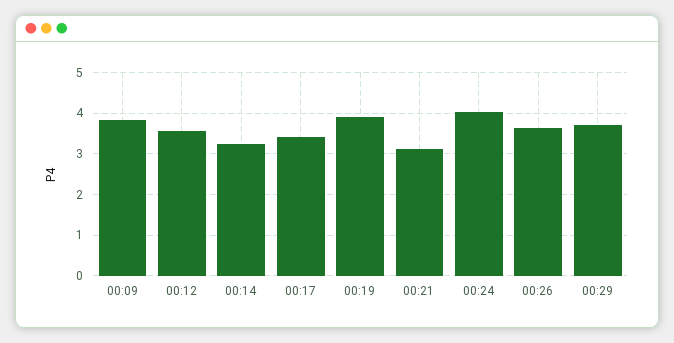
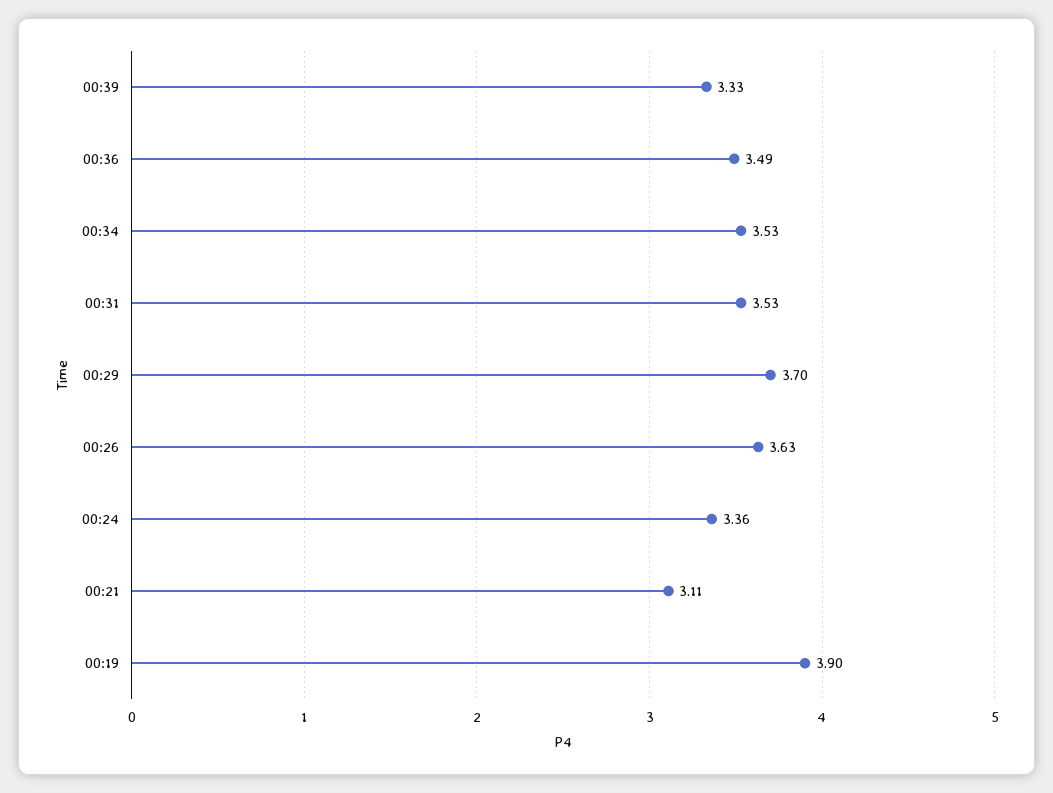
00:09: 3.8 -> none
00:12: 3.6 -> none
00:14: 3.2 -> none
00:17: 3.4 -> none
00:24: 4 -> 3.36
00:39: none -> 3.33
00:36: none -> 3.49
00:34: none -> 3.53
00:31: none -> 3.53

